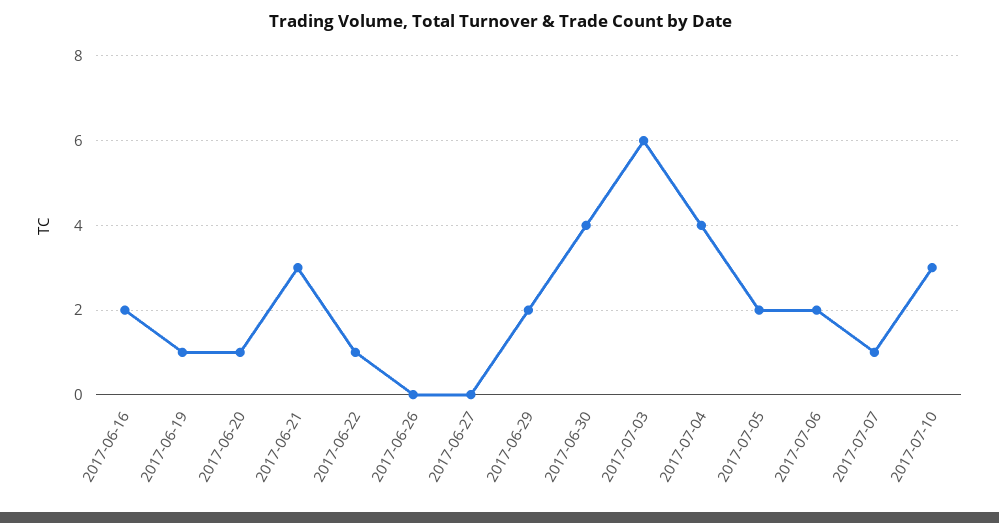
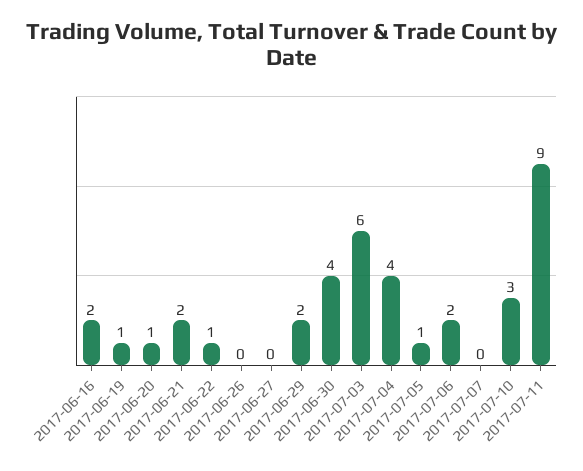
2017-06-21: 3 -> 2
2017-07-05: 2 -> 1
2017-07-07: 1 -> 0
2017-07-11: none -> 9

